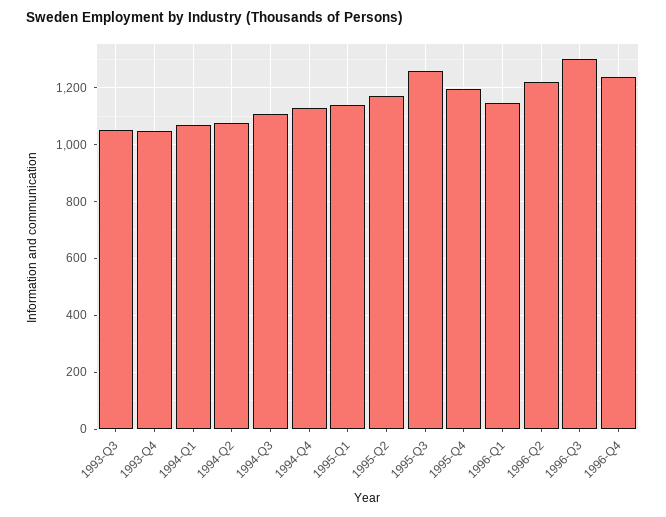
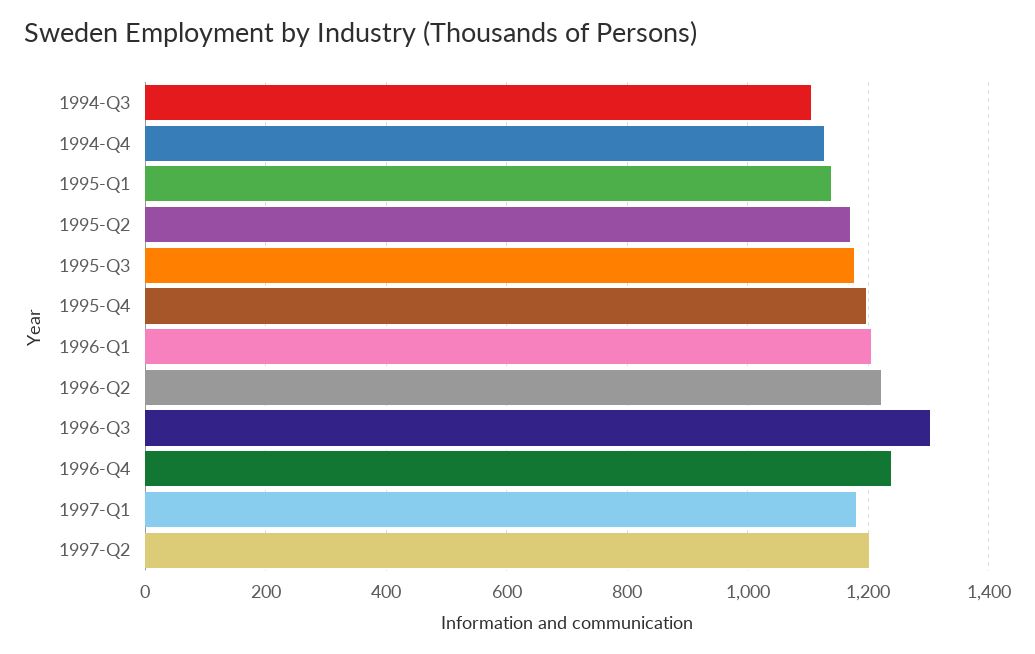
1993-Q3: 1050 -> none
1993-Q4: 1050 -> none
1994-Q1: 1075 -> none
1994-Q2: 1075 -> none
1995-Q3: 1250 -> 1180
1996-Q1: 1150 -> 1200
1997-Q1: none -> 1180
1997-Q2: none -> 1200

